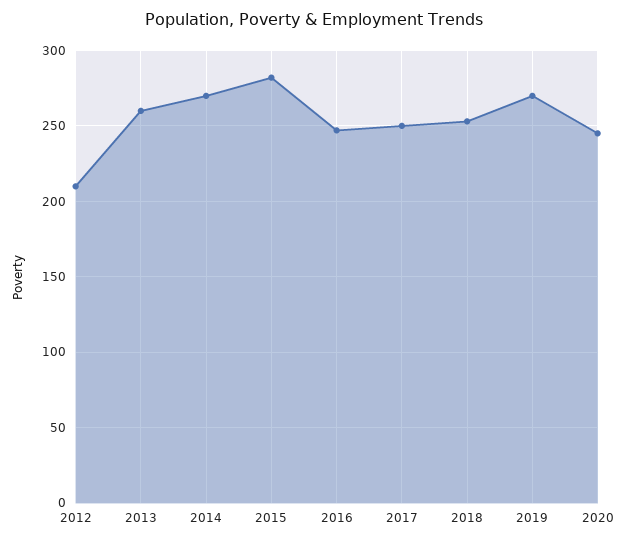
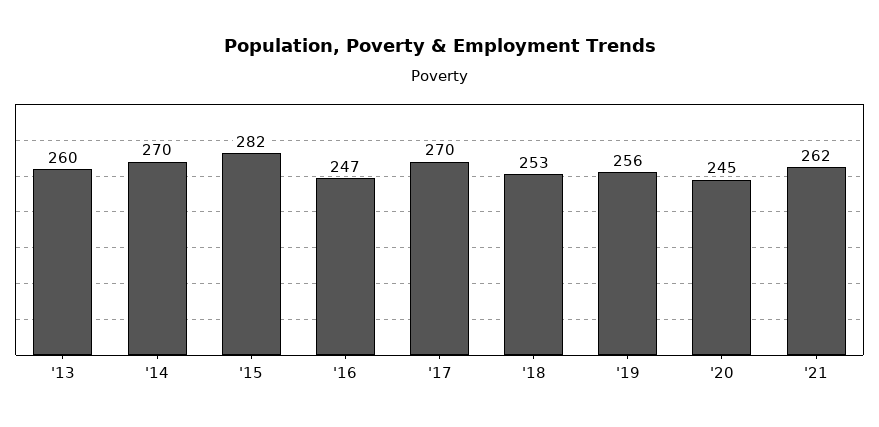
2012: 210 -> none
2017: 250 -> 270
2019: 270 -> 256
'21: none -> 262

